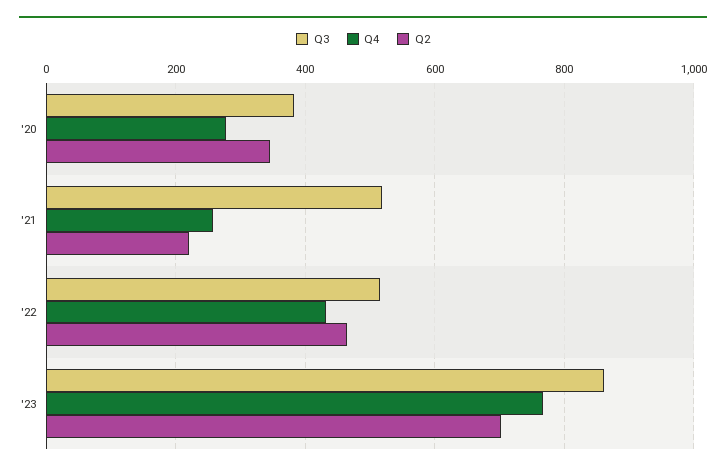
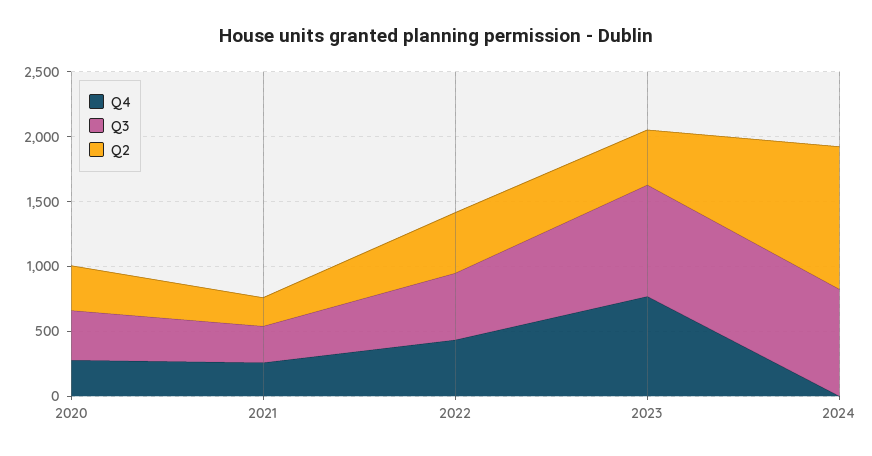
Q3, '21: 520 -> 300
Q2, '23: 700 -> 400
Q4, 2024: none -> 0
Q3, 2024: none -> 800
Q2, 2024: none -> 1100

